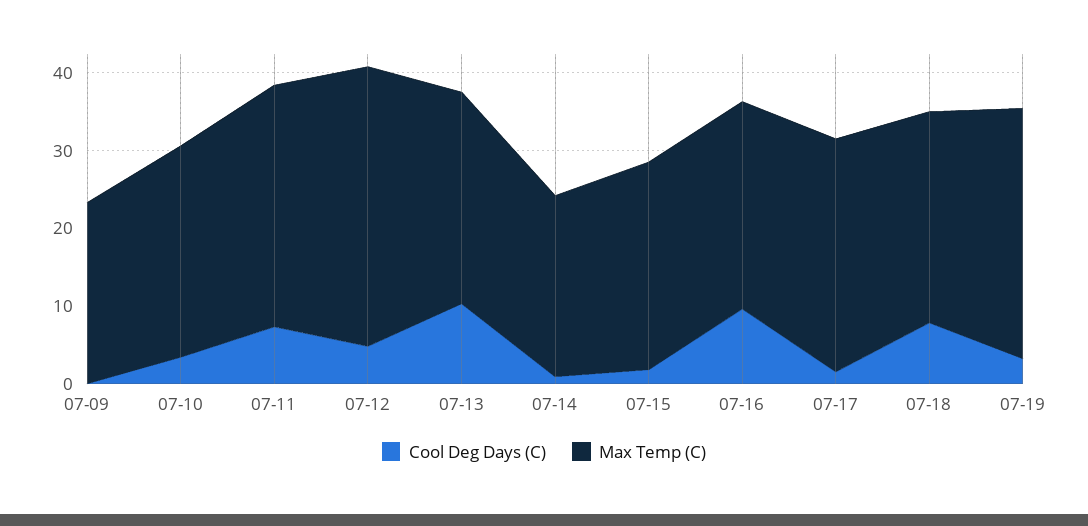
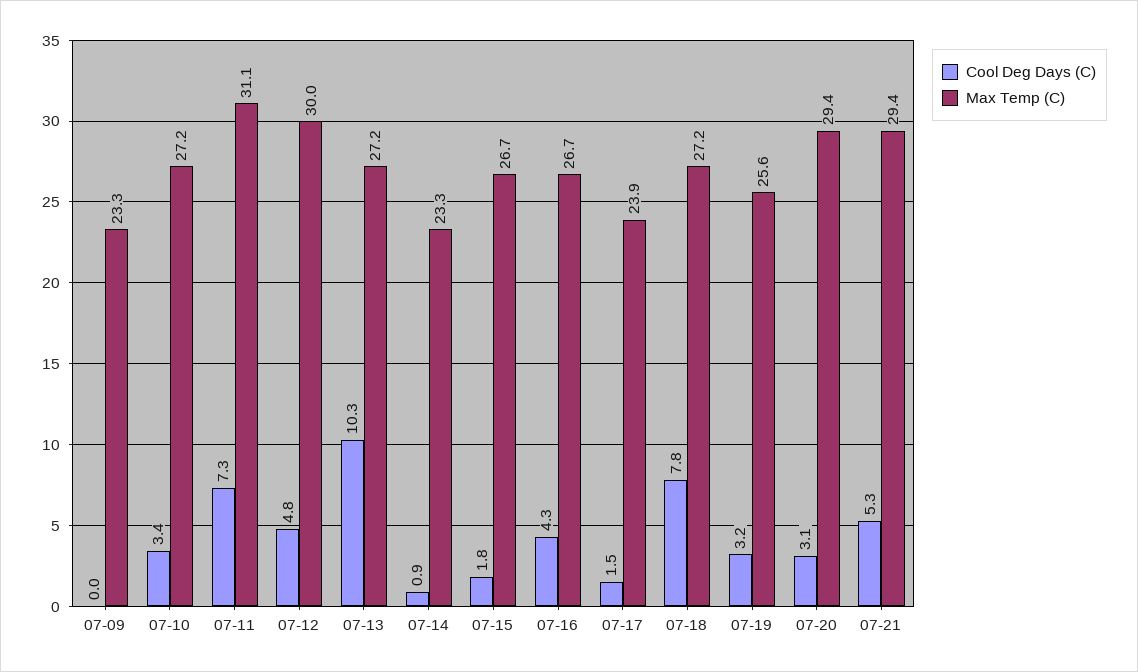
Max Temp (C), 07-12: 36 -> 30
Cool Deg Days (C), 07-16: 10 -> 4.3
Max Temp (C), 07-17: 30 -> 23.9
Max Temp (C), 07-19: 32 -> 25.6
Cool Deg Days (C), 07-20: none -> 3.1
Max Temp (C), 07-20: none -> 29.4
Cool Deg Days (C), 07-21: none -> 5.3
Max Temp (C), 07-21: none -> 29.4

